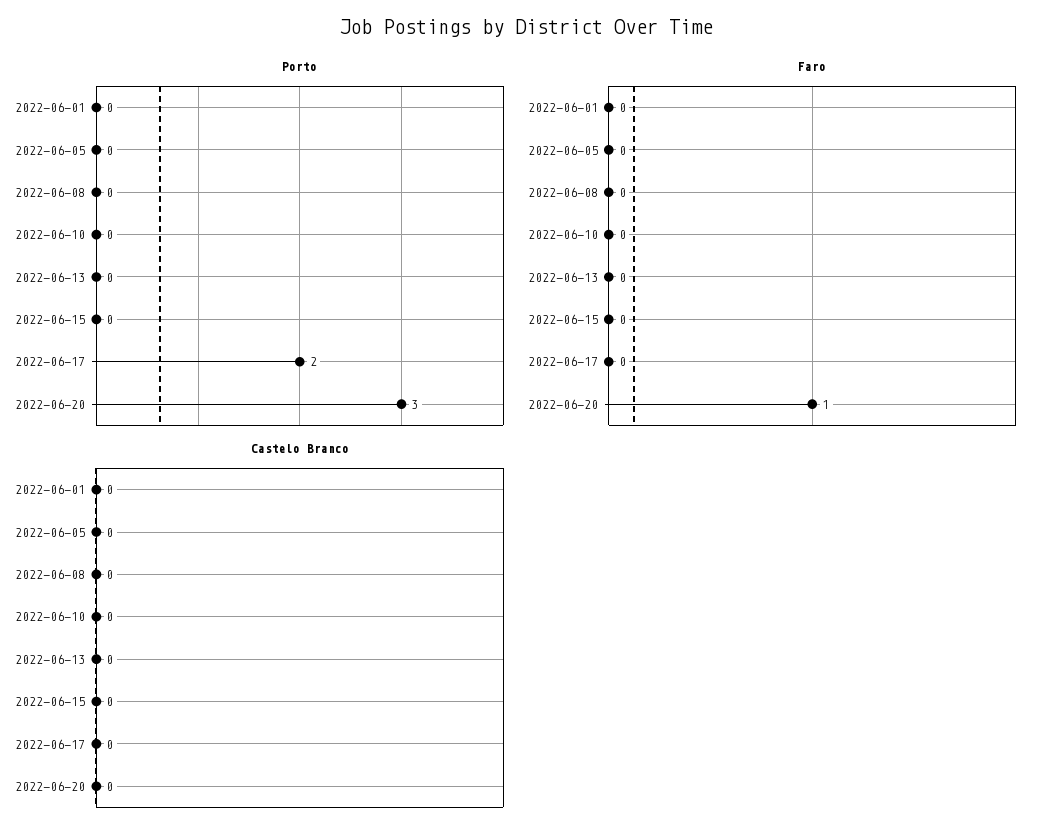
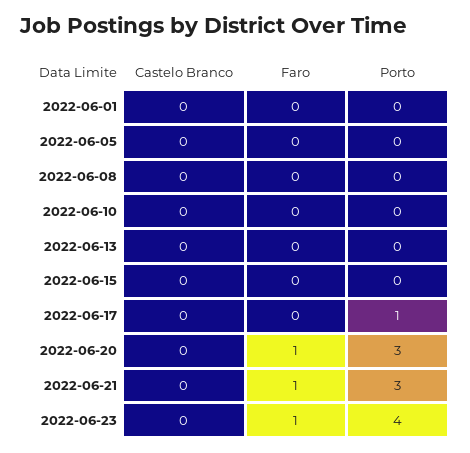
Porto, 2022-06-17: 2 -> 1
Castelo Branco, 2022-06-21: none -> 0
Faro, 2022-06-21: none -> 1
Porto, 2022-06-21: none -> 3
Castelo Branco, 2022-06-23: none -> 0
Faro, 2022-06-23: none -> 1
Porto, 2022-06-23: none -> 4

